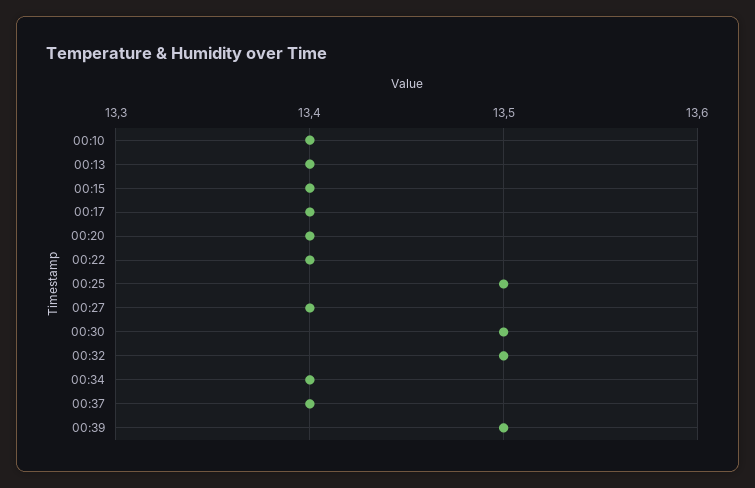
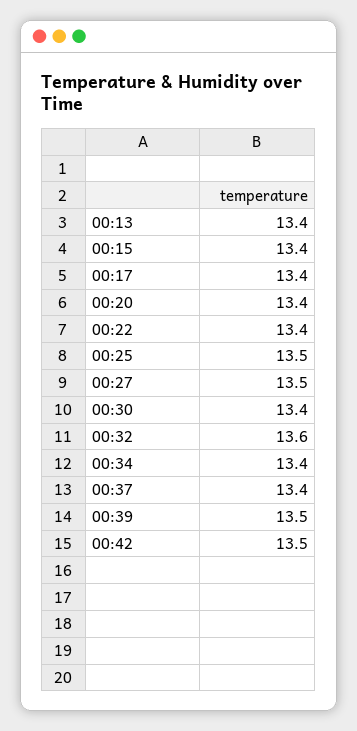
00:10: 13.4 -> none
00:27: 13.4 -> 13.5
00:30: 13.5 -> 13.4
00:32: 13.5 -> 13.6
00:42: none -> 13.5

